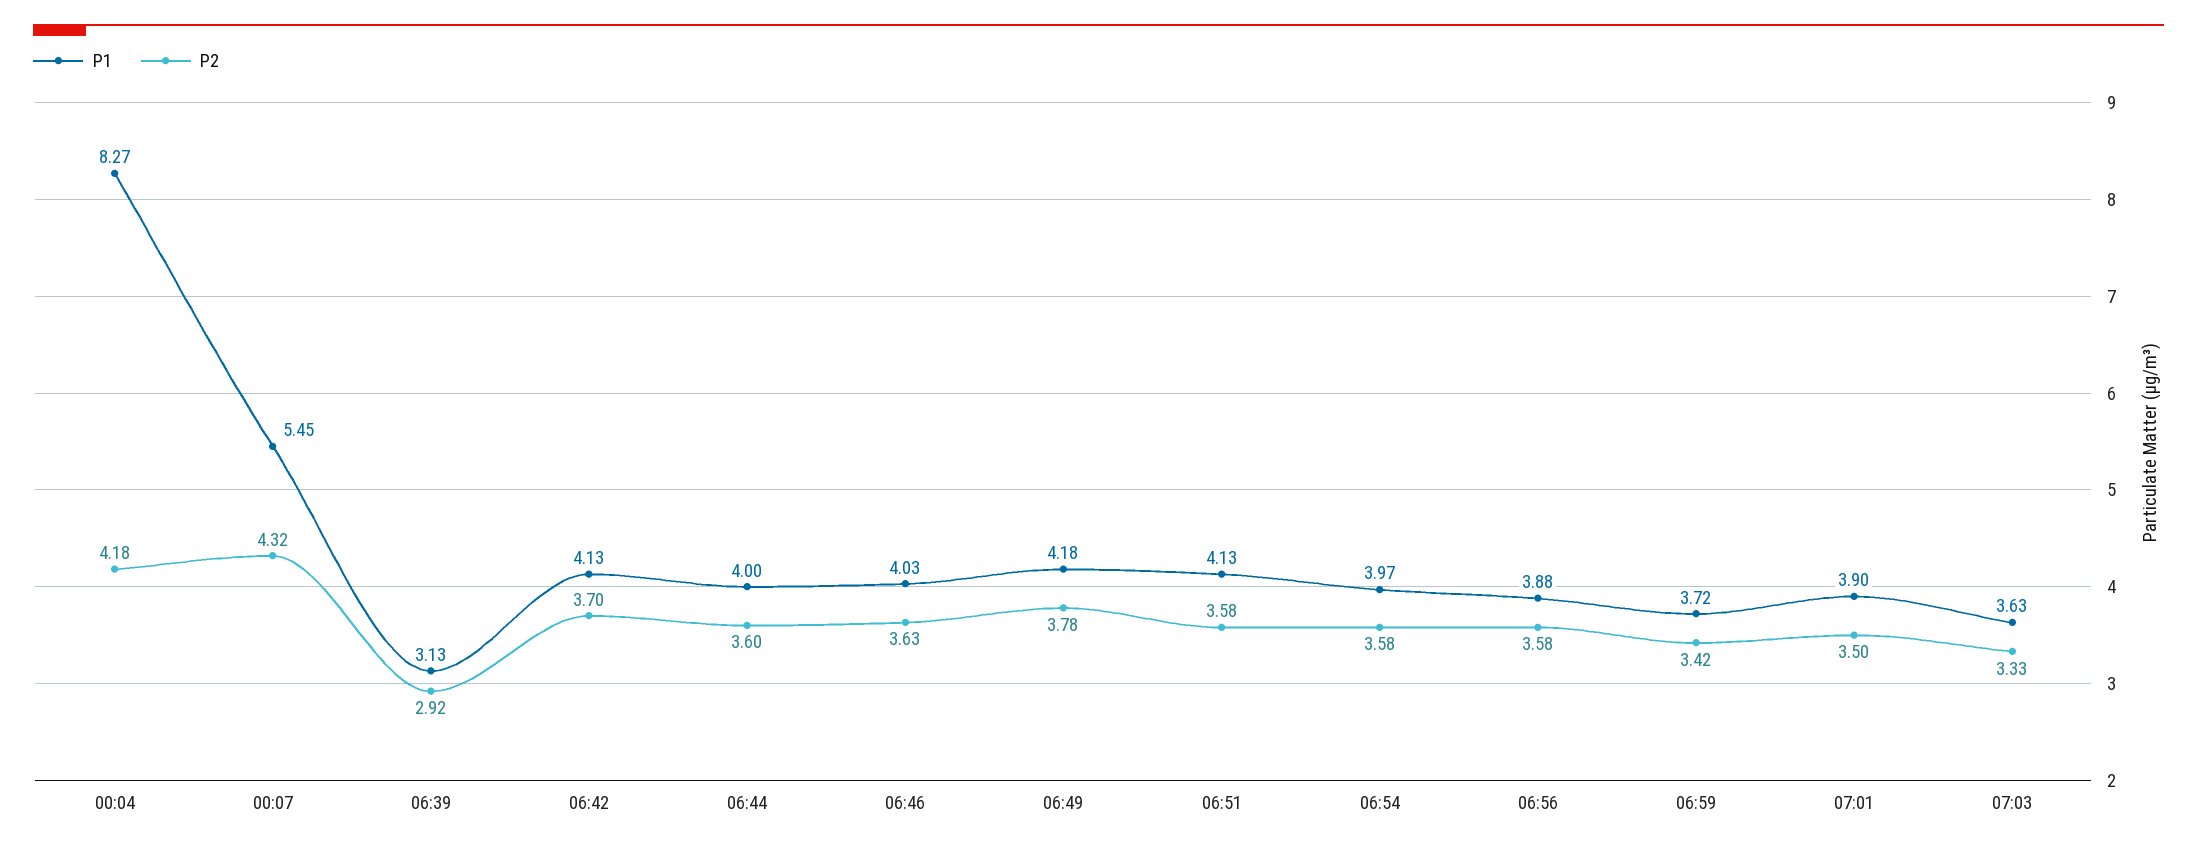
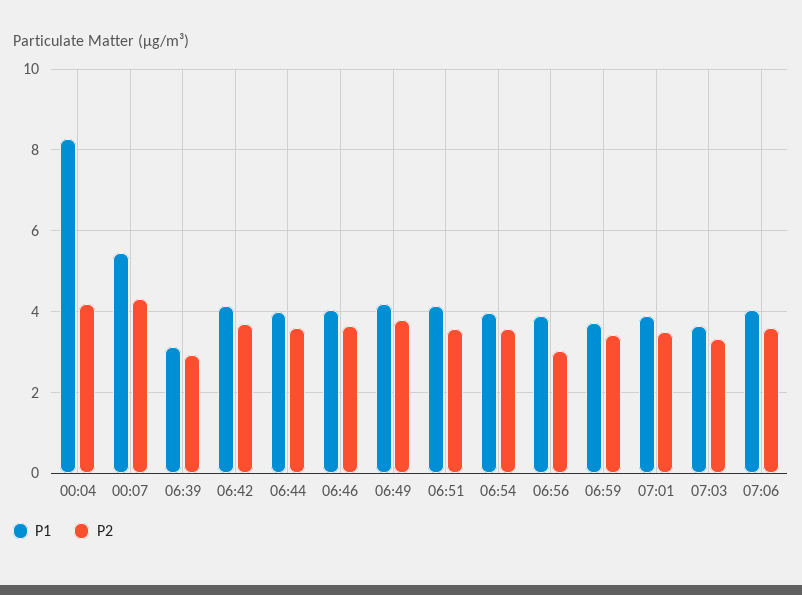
P2, 06:56: 3.58 -> 3
P1, 07:06: none -> 4
P2, 07:06: none -> 3.6

